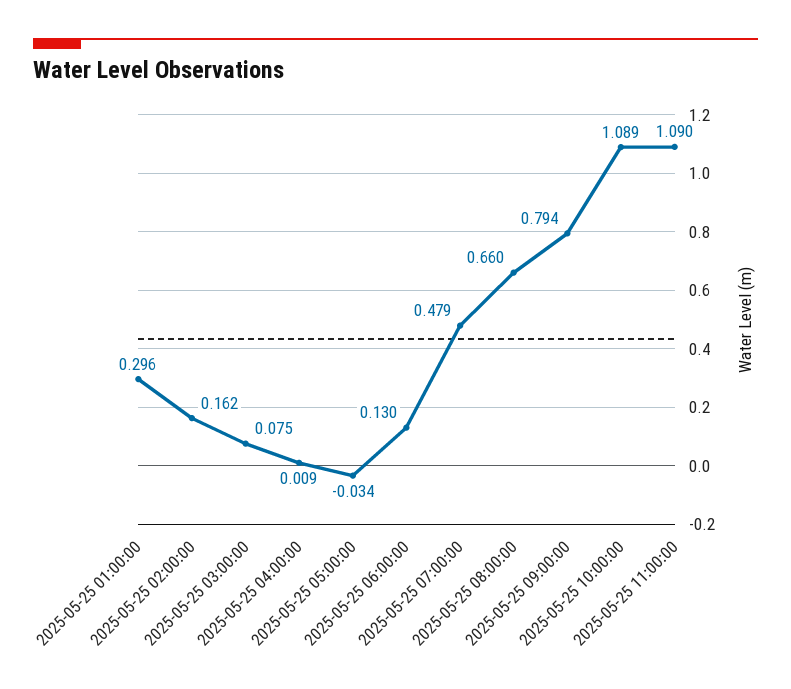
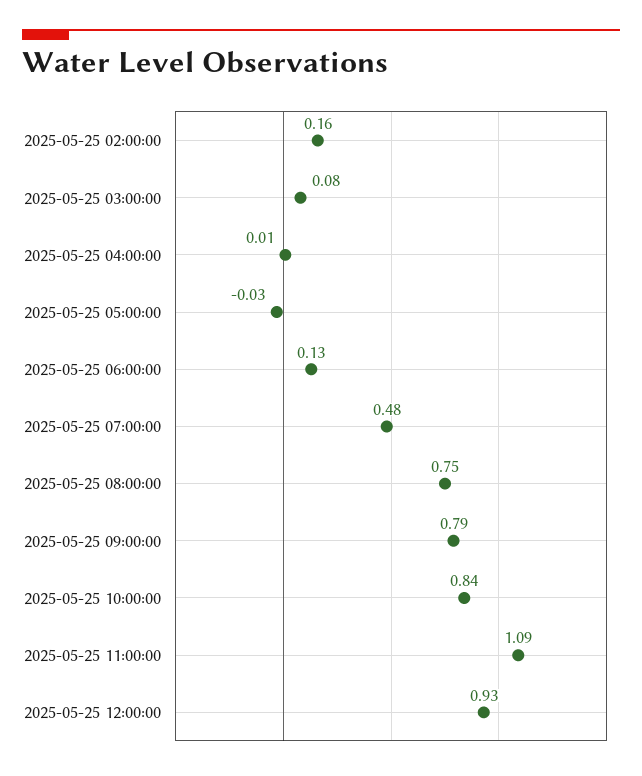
2025-05-25 01:00:00: 0.296 -> none
2025-05-25 08:00:00: 0.66 -> 0.75
2025-05-25 10:00:00: 1.089 -> 0.84
2025-05-25 12:00:00: none -> 0.93

